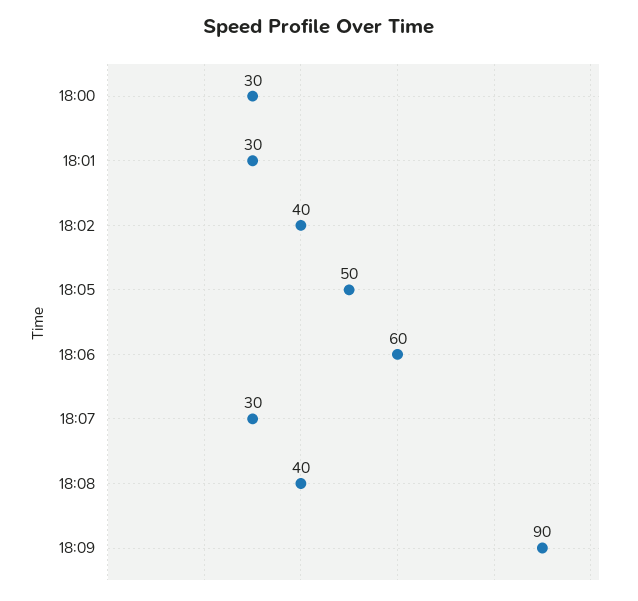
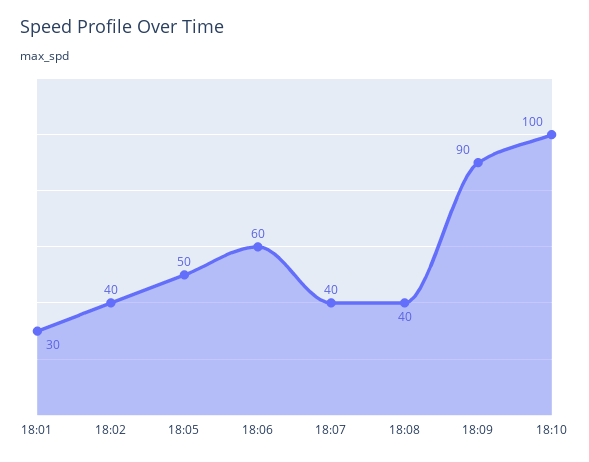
18:00: 30 -> none
18:07: 30 -> 40
18:10: none -> 100

